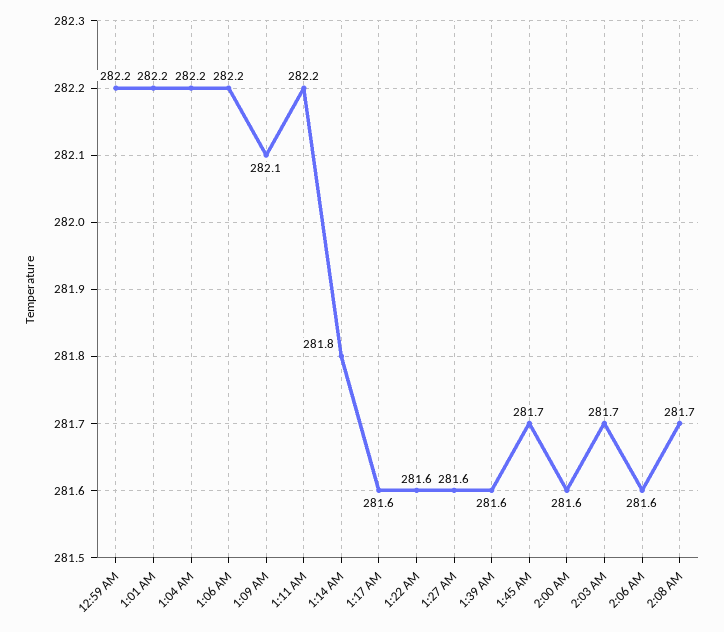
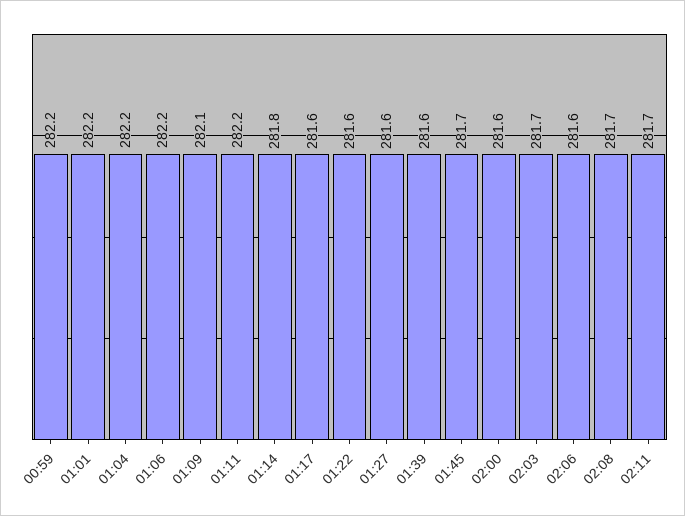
02:11: none -> 281.7

